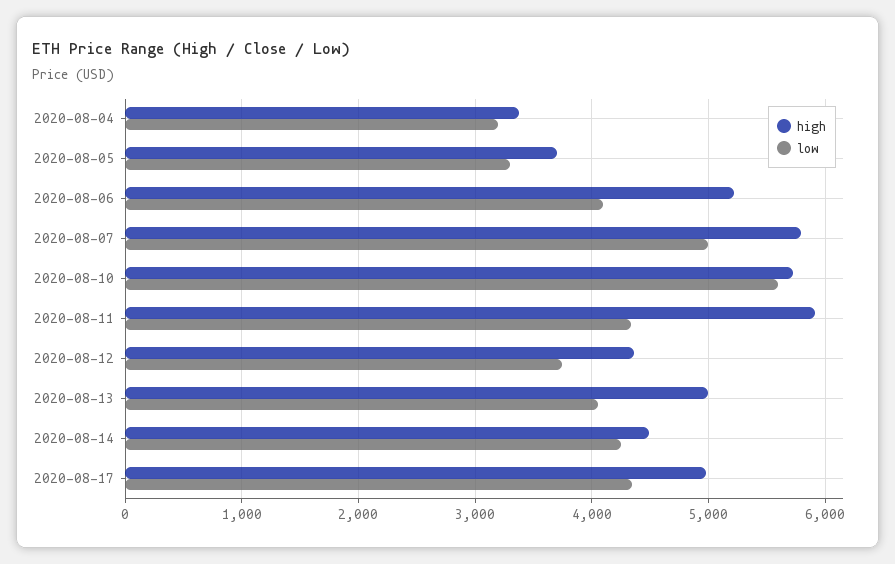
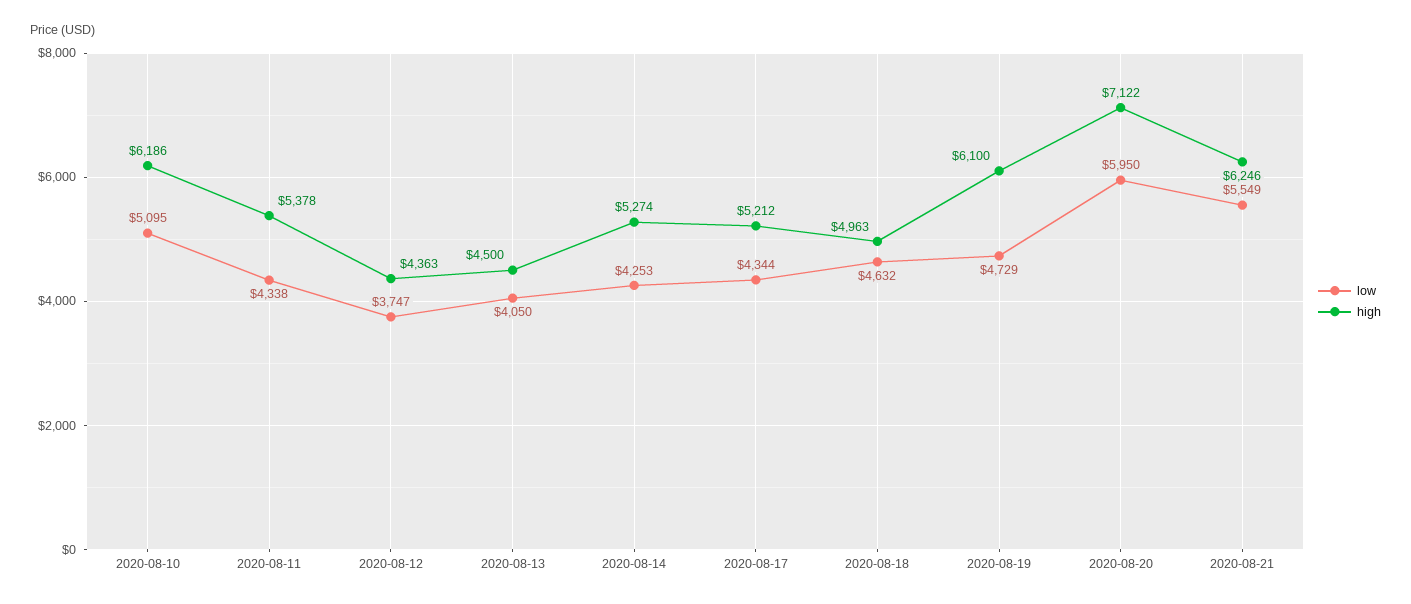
high, 2020-08-04: 3400 -> none
low, 2020-08-04: 3200 -> none
high, 2020-08-05: 3700 -> none
low, 2020-08-05: 3300 -> none
high, 2020-08-06: 5200 -> none
low, 2020-08-06: 4100 -> none
high, 2020-08-07: 5800 -> none
low, 2020-08-07: 5000 -> none
high, 2020-08-10: 5700 -> 6186
low, 2020-08-10: 5600 -> 5095
high, 2020-08-11: 5900 -> 5378
high, 2020-08-13: 5000 -> 4500
high, 2020-08-14: 4500 -> 5274
high, 2020-08-17: 5000 -> 5212
low, 2020-08-18: none -> 4632
high, 2020-08-18: none -> 4963
low, 2020-08-19: none -> 4729
high, 2020-08-19: none -> 6100
low, 2020-08-20: none -> 5950
high, 2020-08-20: none -> 7122
low, 2020-08-21: none -> 5549
high, 2020-08-21: none -> 6246

